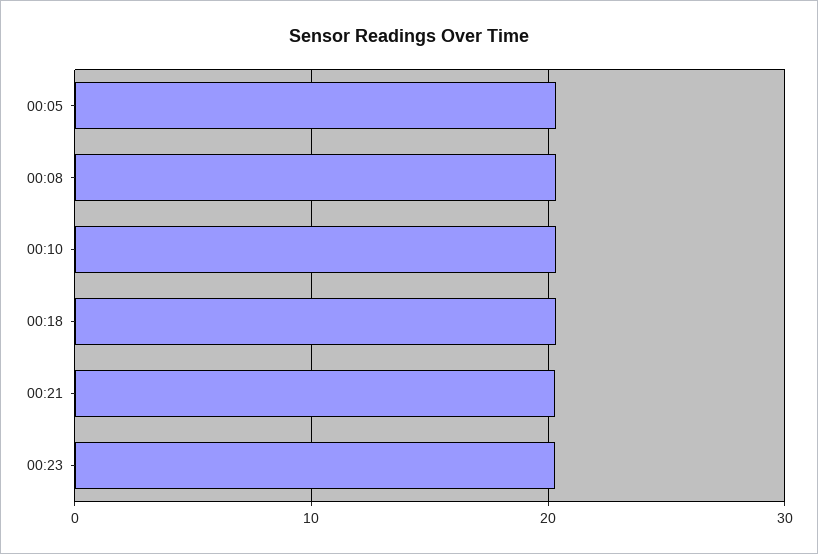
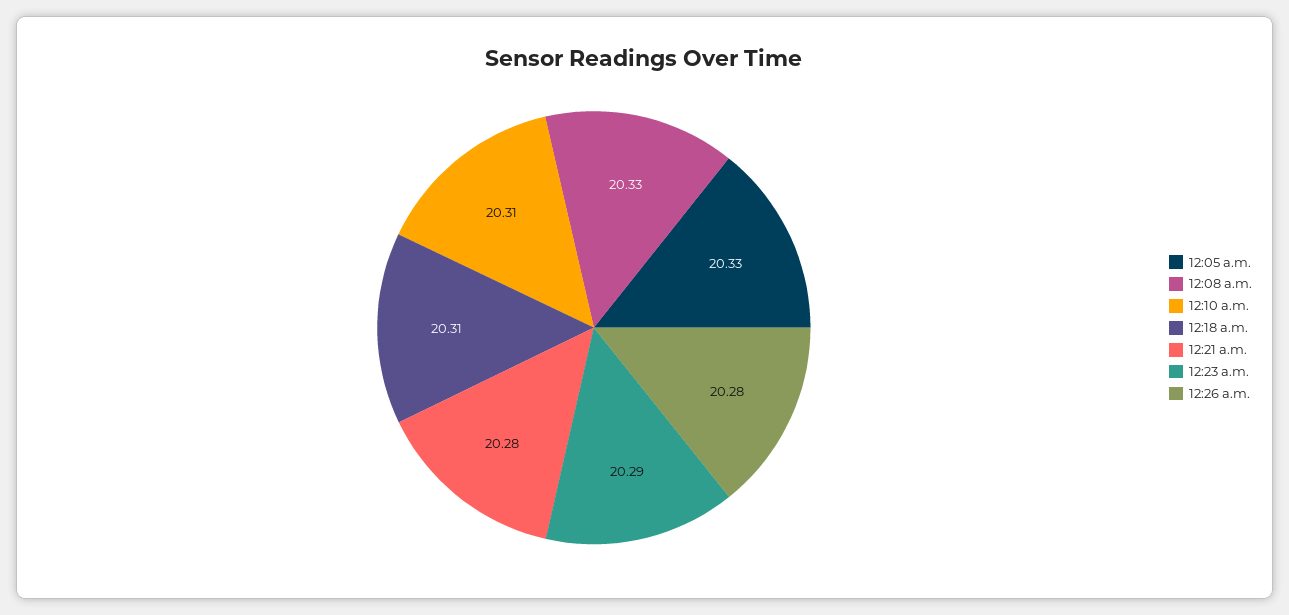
12:26 a.m.: none -> 20.28

